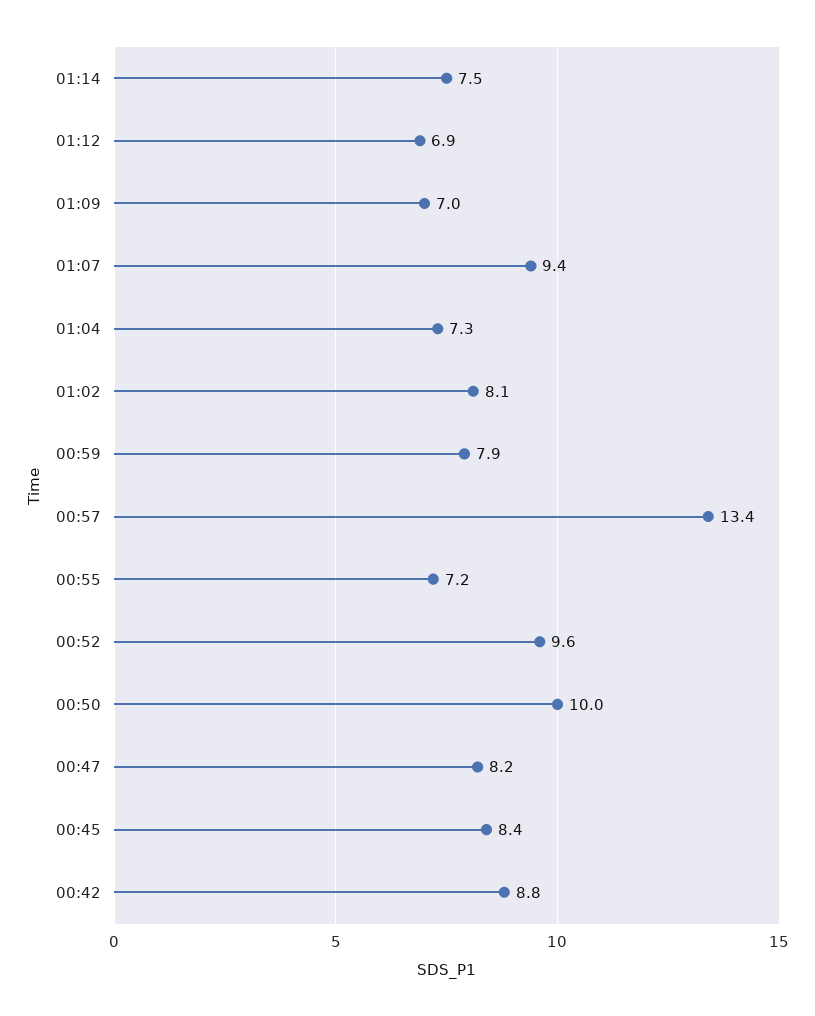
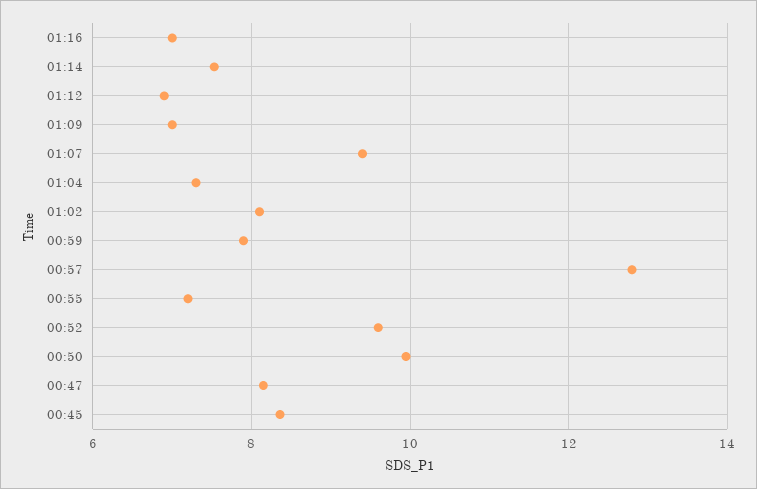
00:57: 13.4 -> 12.8
00:42: 8.8 -> none
01:16: none -> 7

